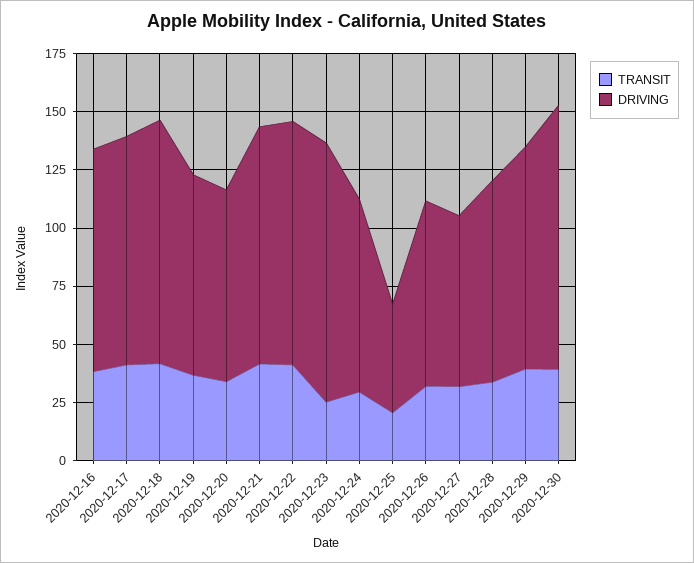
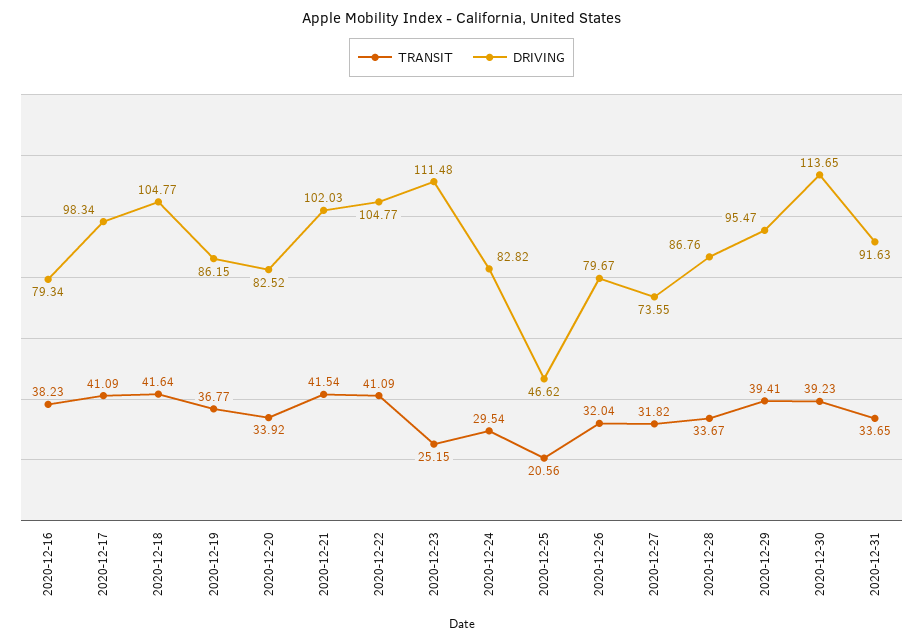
DRIVING, 2020-12-16: 95 -> 79.34
TRANSIT, 2020-12-31: none -> 33.65
DRIVING, 2020-12-31: none -> 91.63

